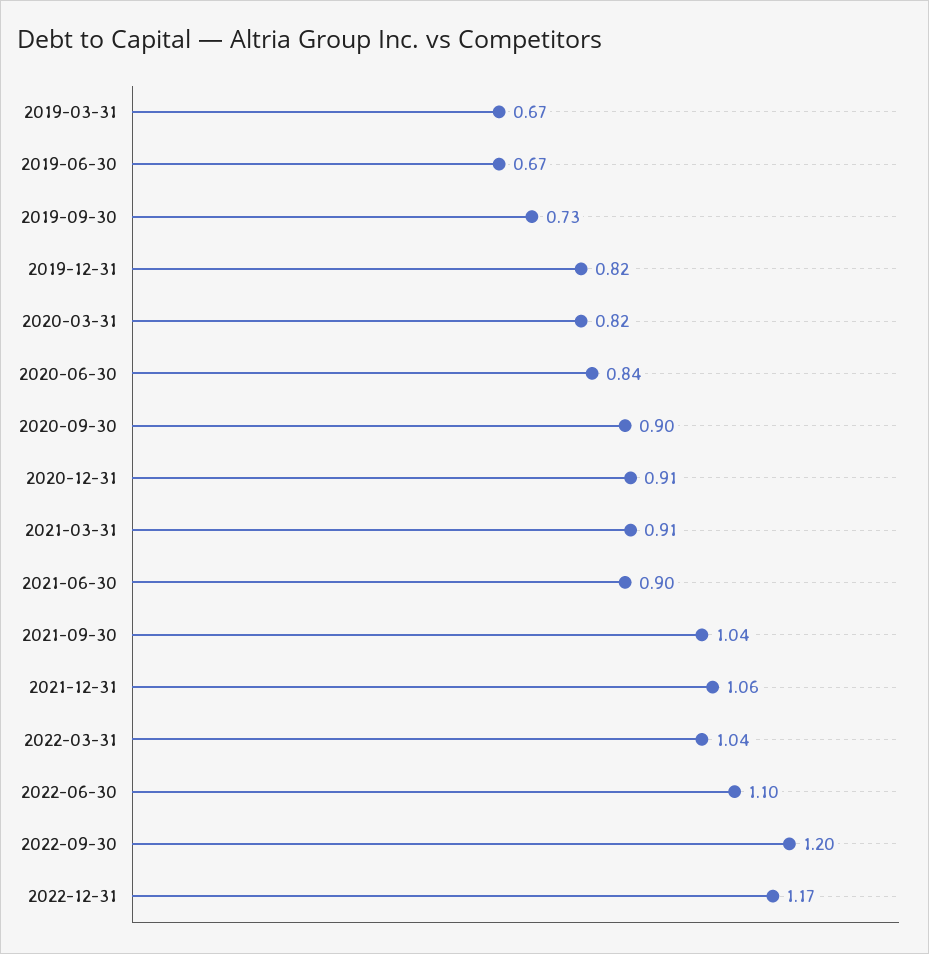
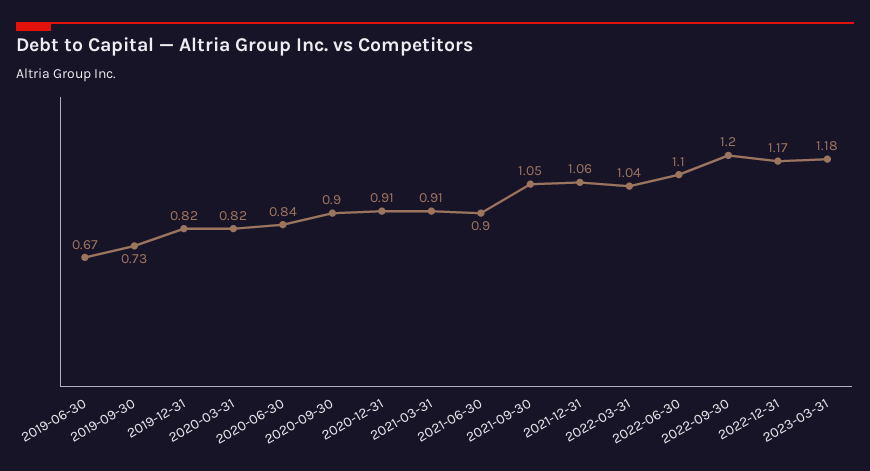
2019-03-31: 0.67 -> none
2021-09-30: 1.04 -> 1.05
2023-03-31: none -> 1.18

